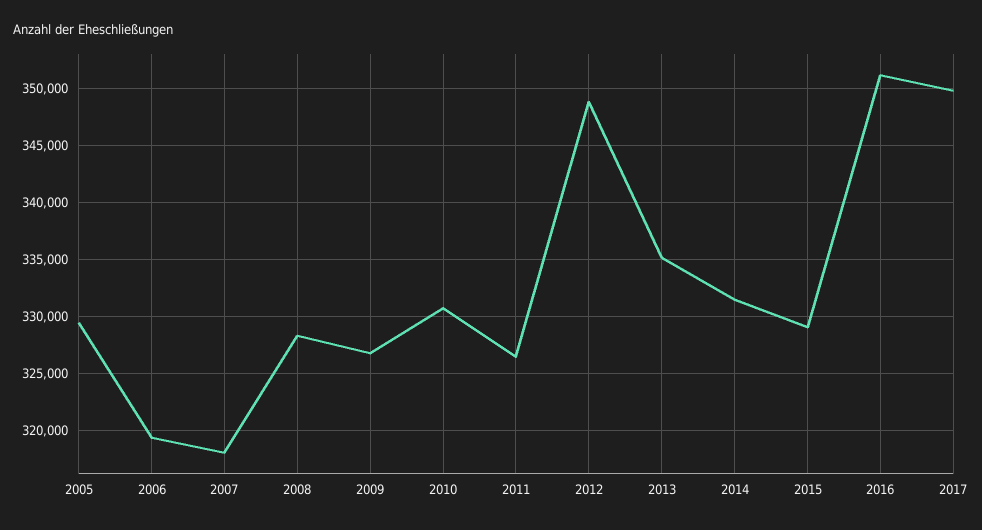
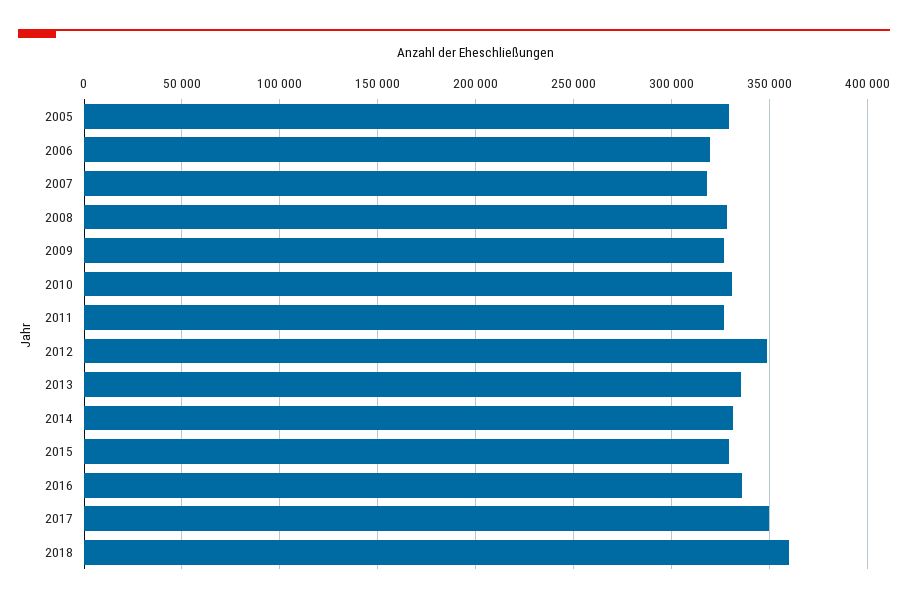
2016: 351000 -> 335000
2018: none -> 360000

